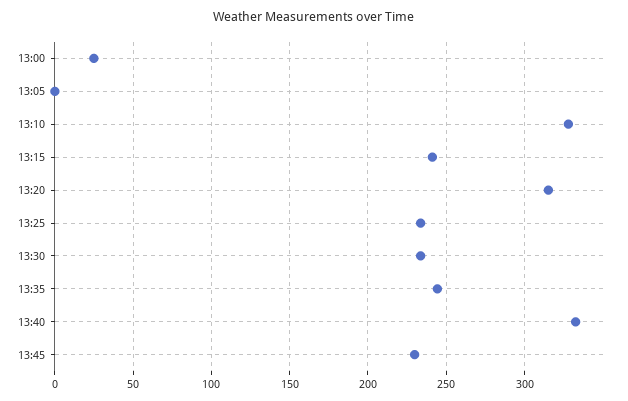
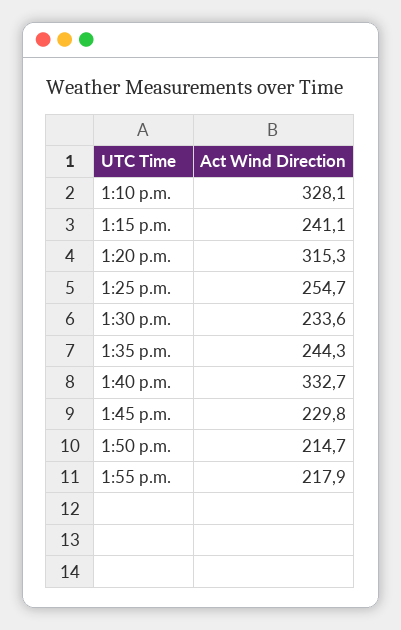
13:00: 25 -> none
13:05: 0 -> none
13:25: 235 -> 254.7
1:50 p.m.: none -> 214.7
1:55 p.m.: none -> 217.9

